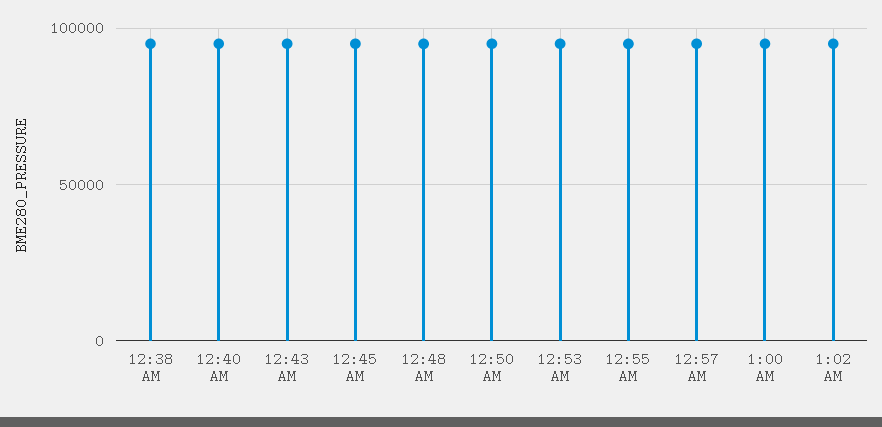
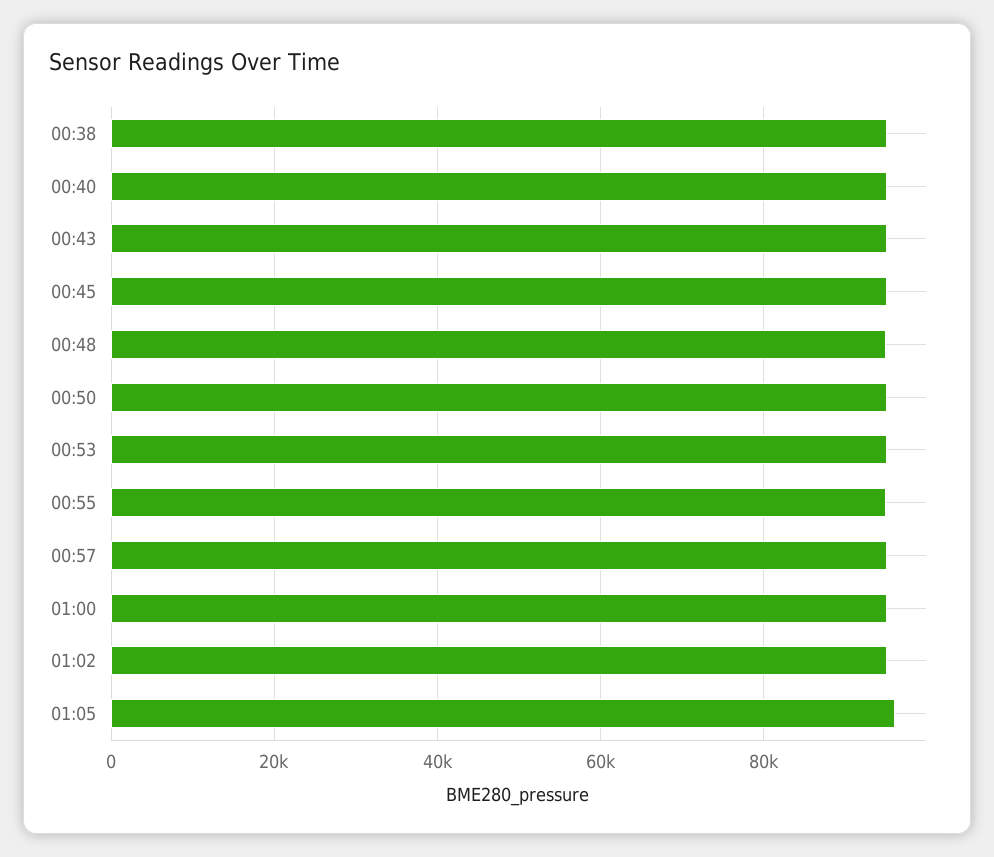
01:05: none -> 96000

